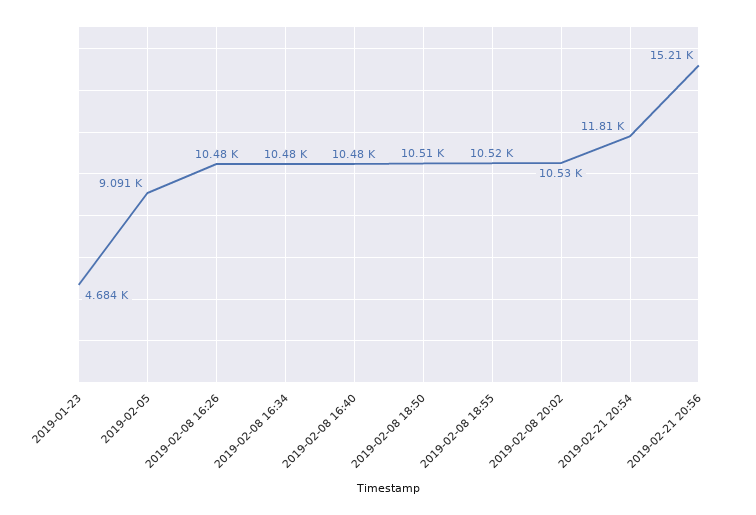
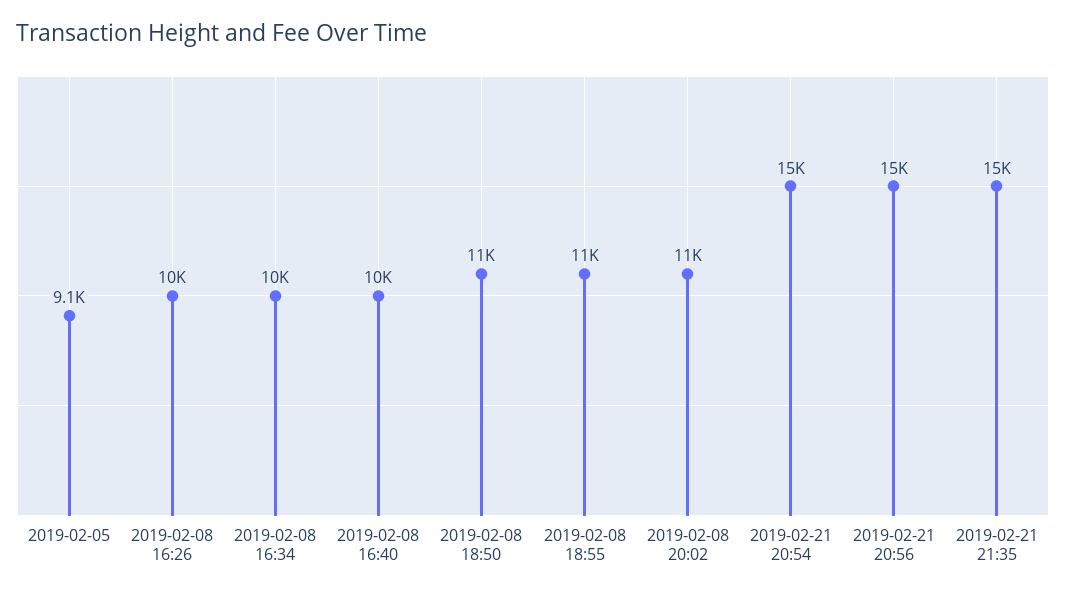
2019-01-23: 4684 -> none
2019-02-21 20:54: 11810 -> 15000
2019-02-21 21:35: none -> 15000

